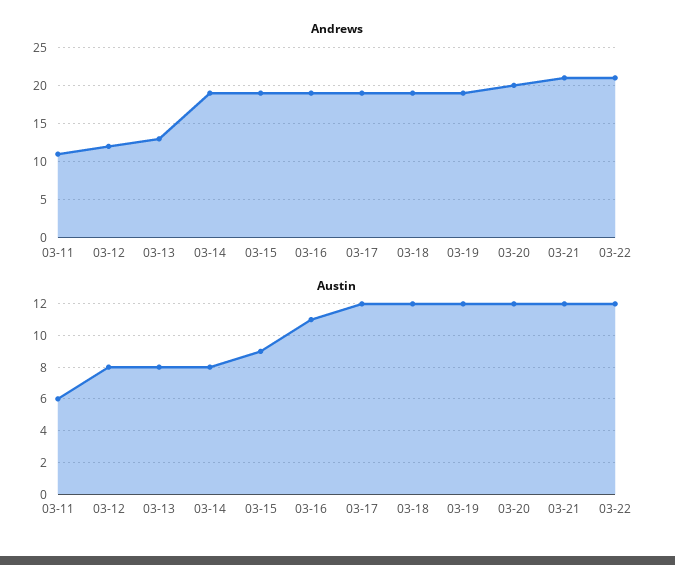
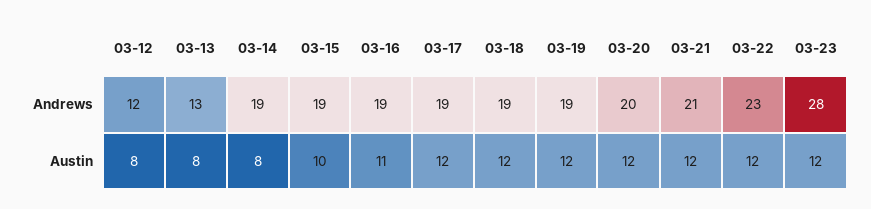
Andrews, 03-11: 11 -> none
Andrews, 03-22: 21 -> 23
Austin, 03-11: 6 -> none
Austin, 03-15: 9 -> 10
Andrews, 03-23: none -> 28
Austin, 03-23: none -> 12

